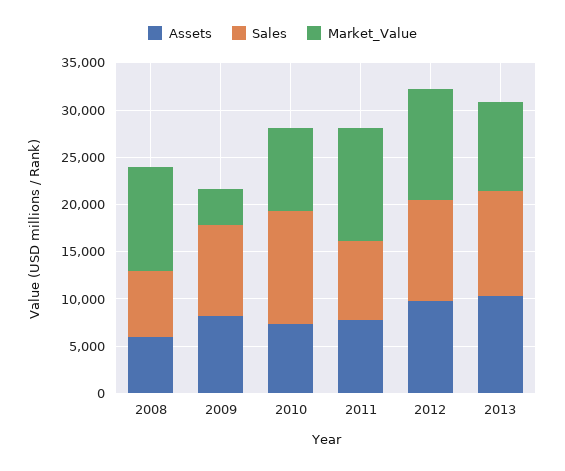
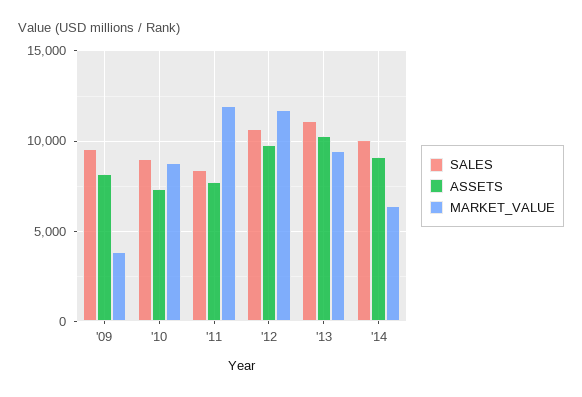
Assets, 2008: 6000 -> none
Sales, 2008: 7000 -> none
Market_Value, 2008: 11000 -> none
Sales, 2010: 12000 -> 9000
Sales, '14: none -> 10000
Assets, '14: none -> 9000
Market_Value, '14: none -> 6500

